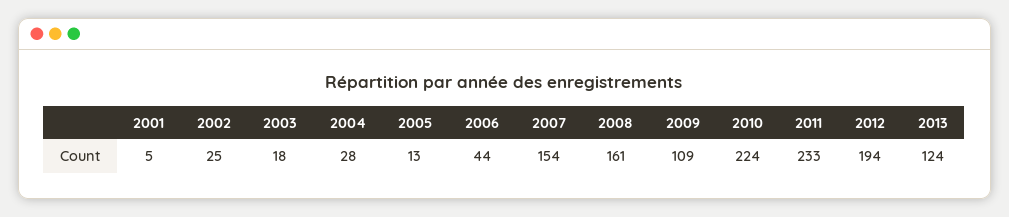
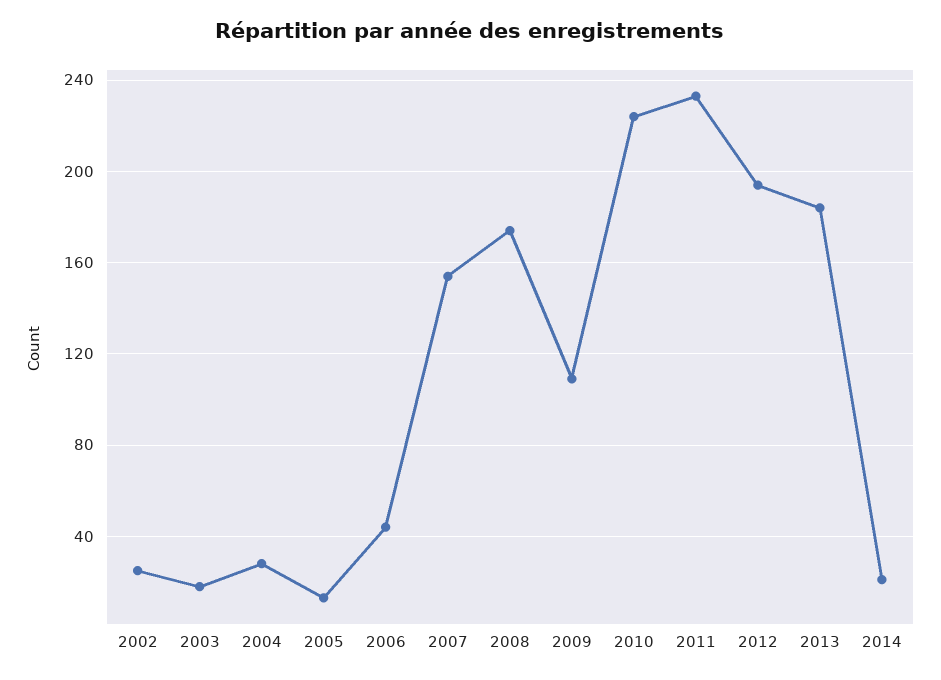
2001: 5 -> none
2008: 161 -> 175
2013: 124 -> 185
2014: none -> 20

